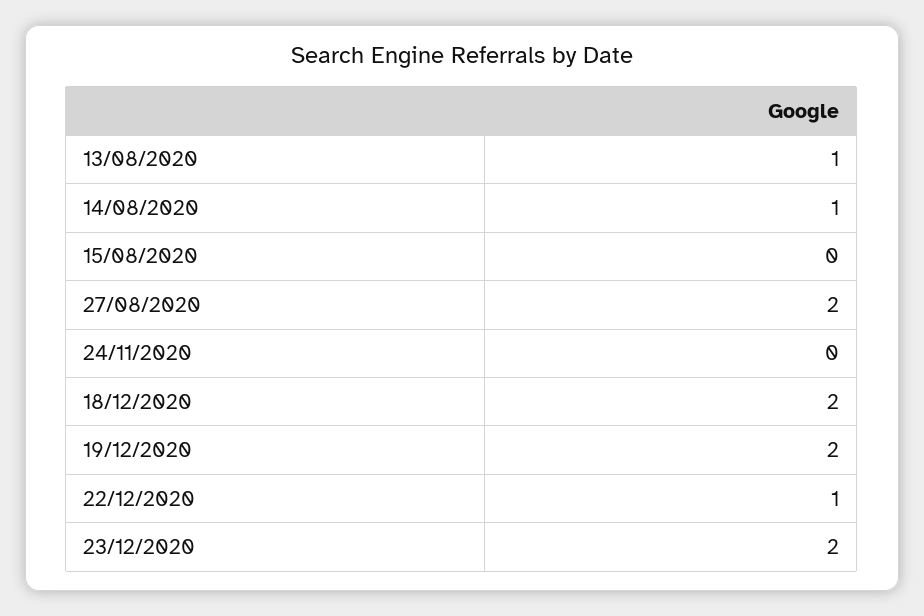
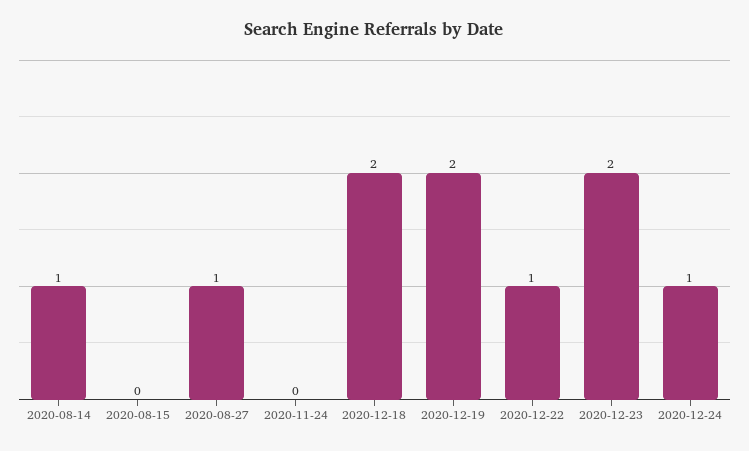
13/08/2020: 1 -> none
27/08/2020: 2 -> 1
2020-12-24: none -> 1

